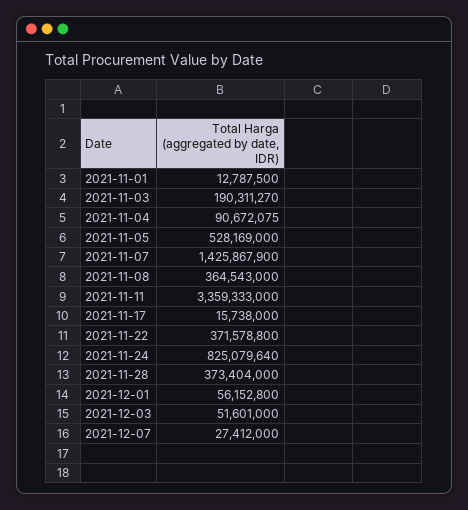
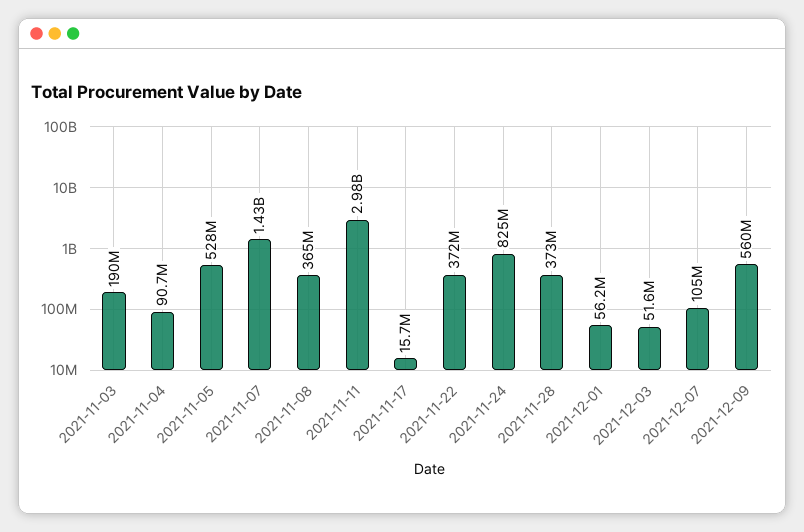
2021-11-01: 12787500 -> none
2021-11-11: 3359333000 -> 2980000000
2021-12-07: 27412000 -> 105000000
2021-12-09: none -> 560000000

